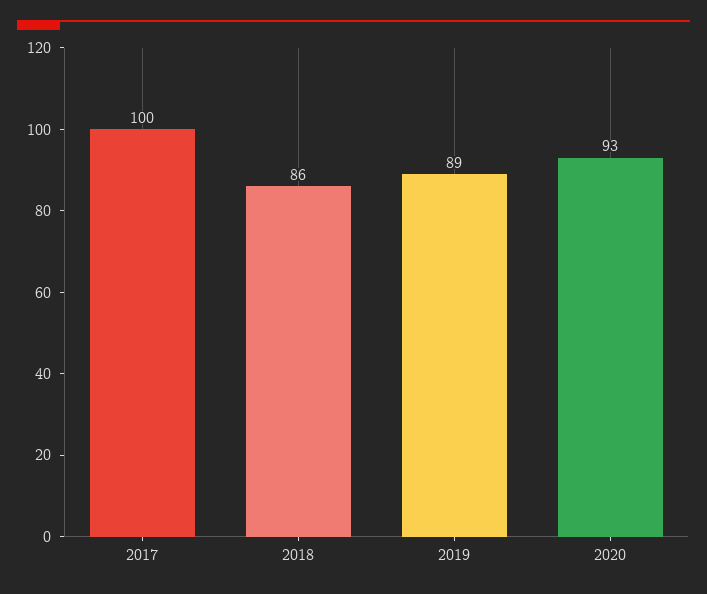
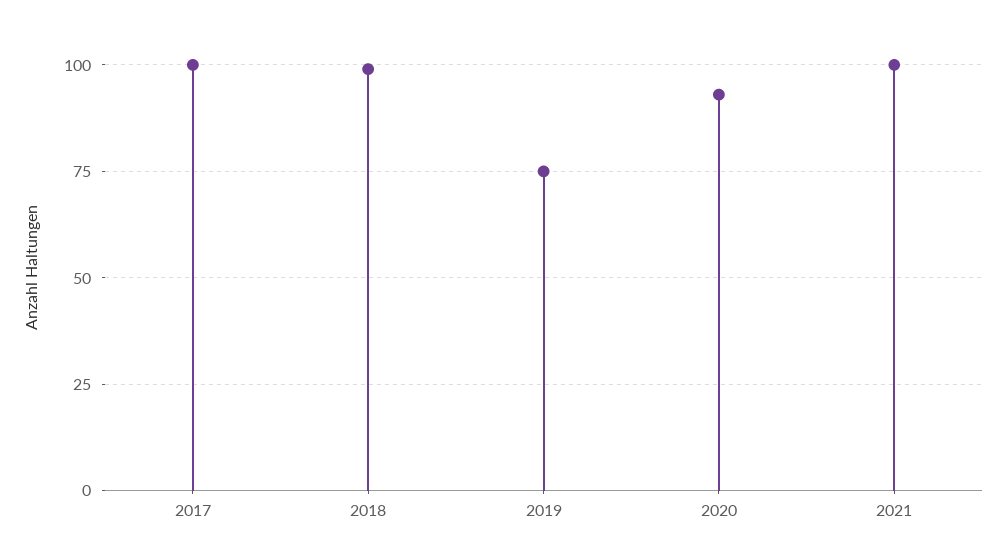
2018: 86 -> 100
2019: 89 -> 75
2021: none -> 100

